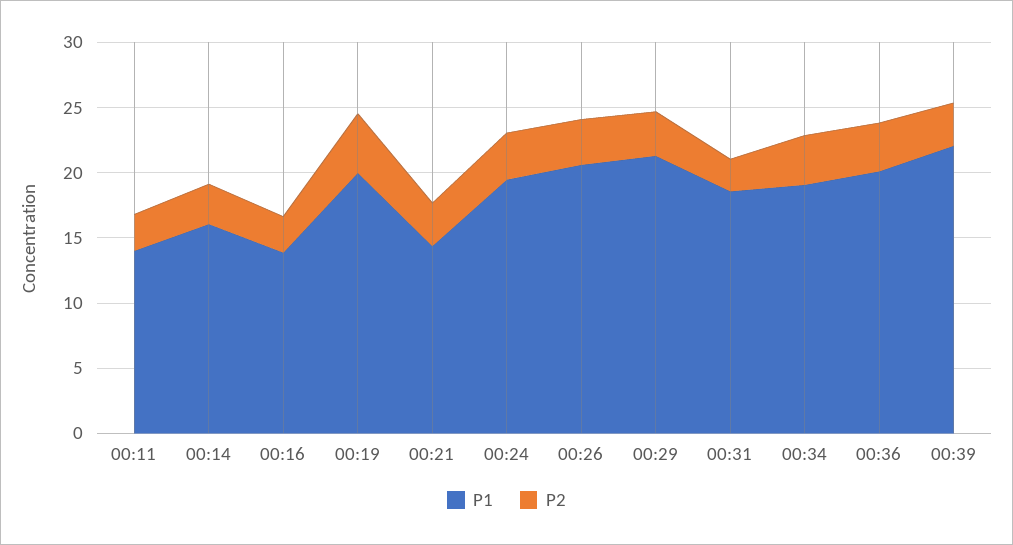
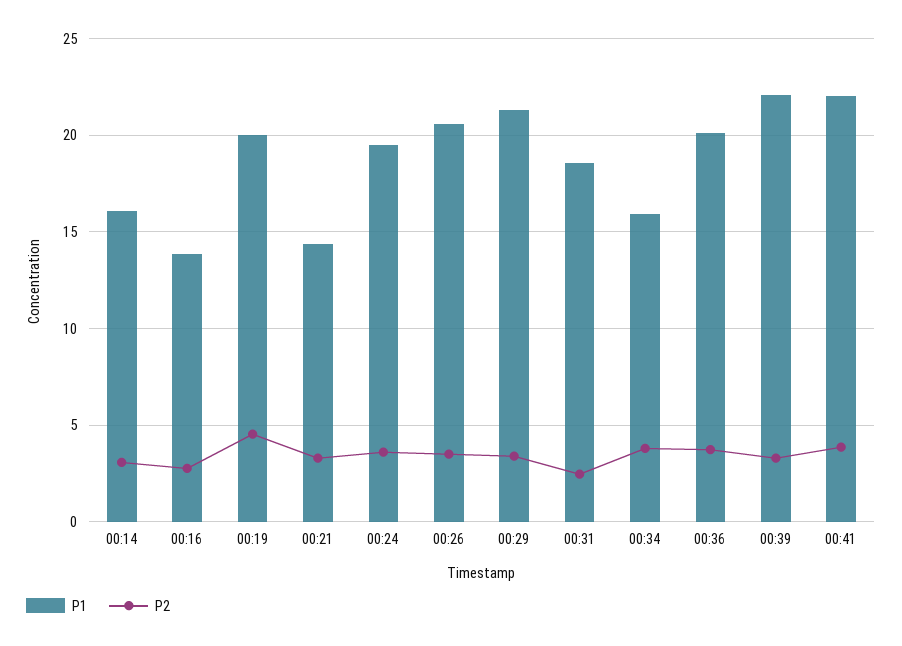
P1, 00:11: 14 -> none
P2, 00:11: 3 -> none
P1, 00:34: 19 -> 16
P1, 00:41: none -> 22
P2, 00:41: none -> 4

